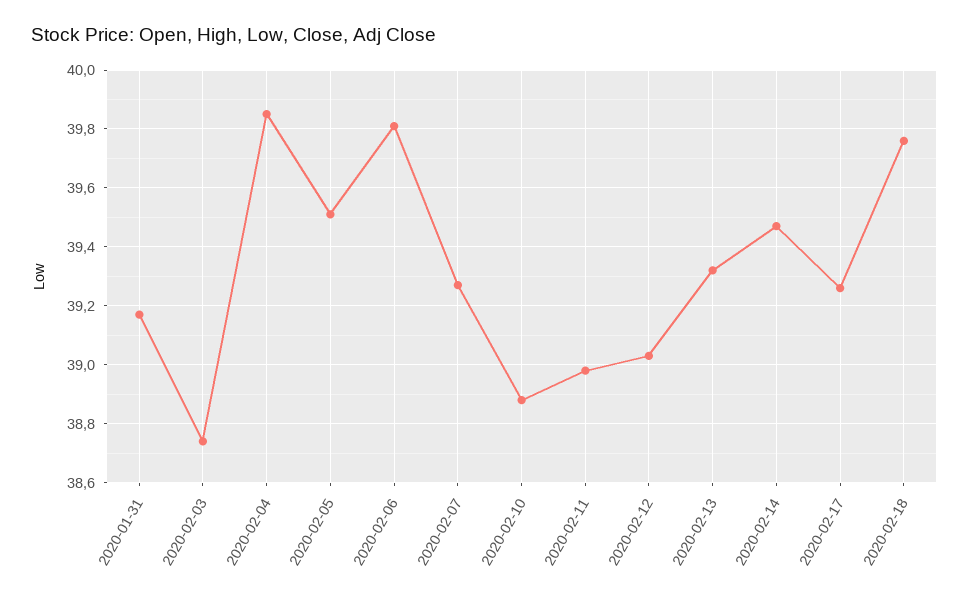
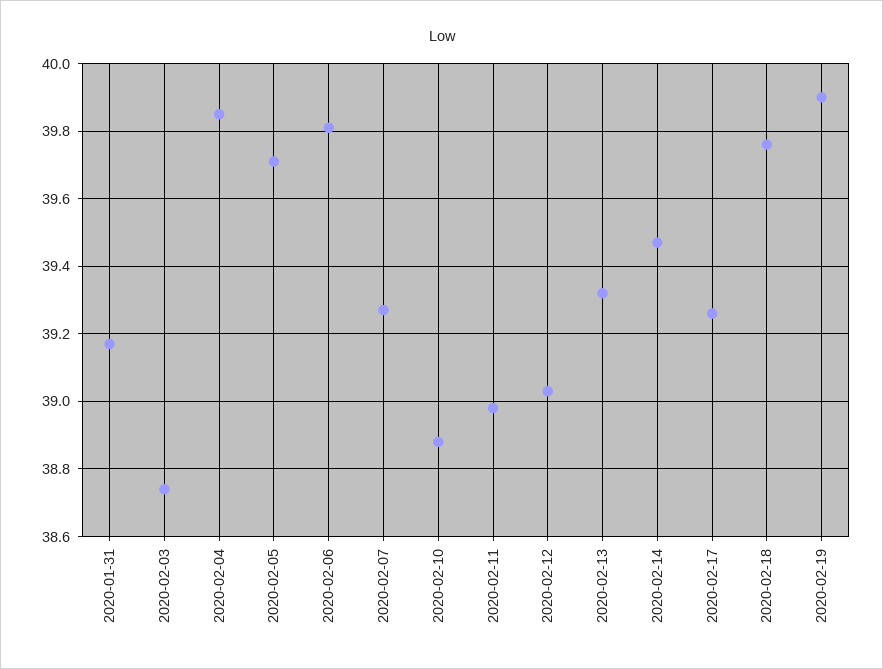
2020-02-05: 39.5 -> 39.7
2020-02-19: none -> 39.9

